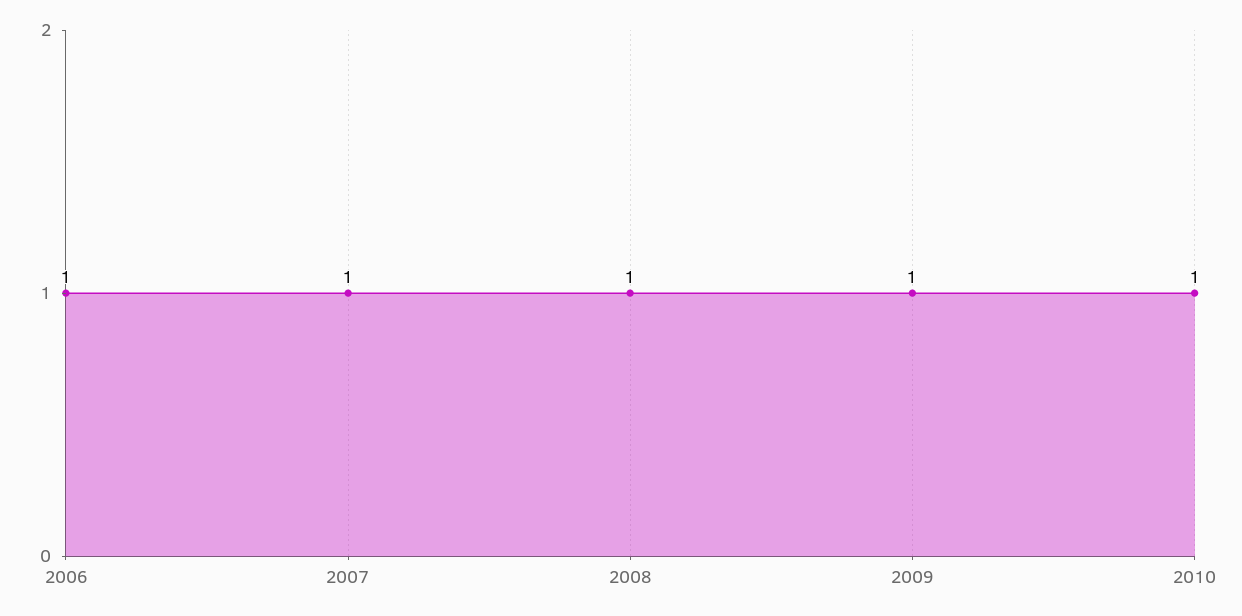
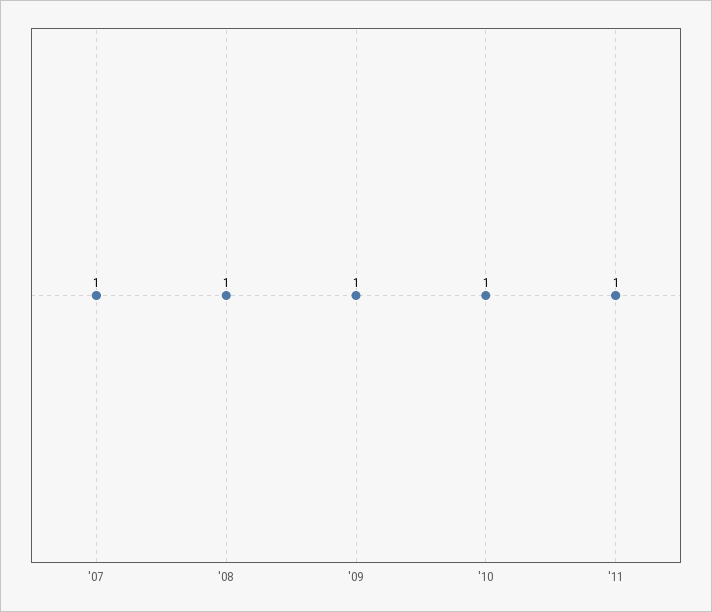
2006: 1 -> none
'11: none -> 1

